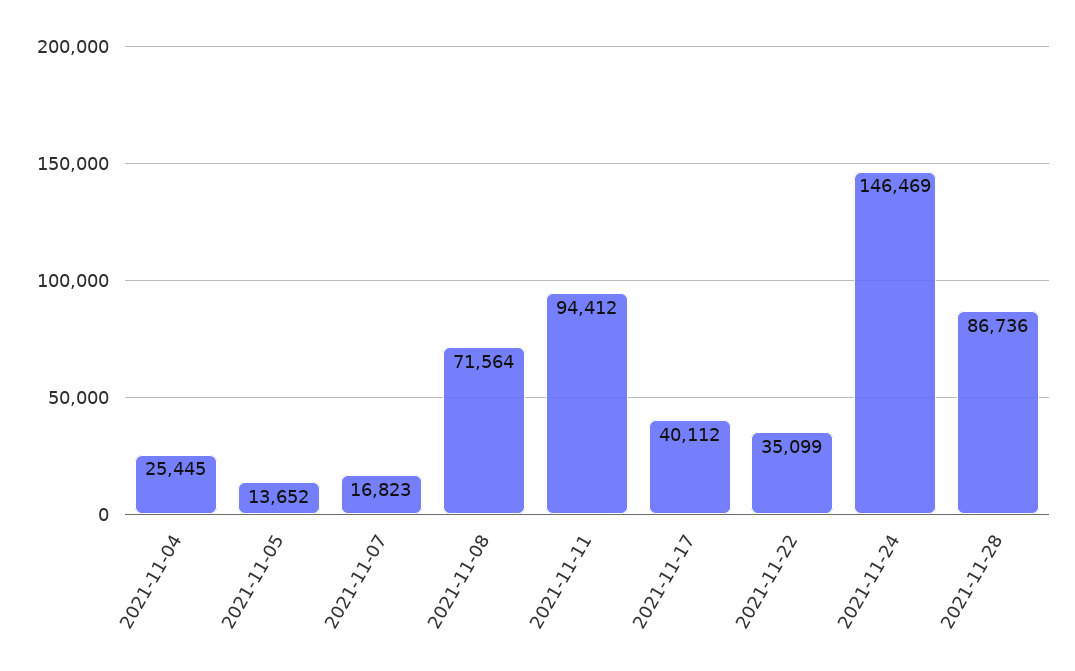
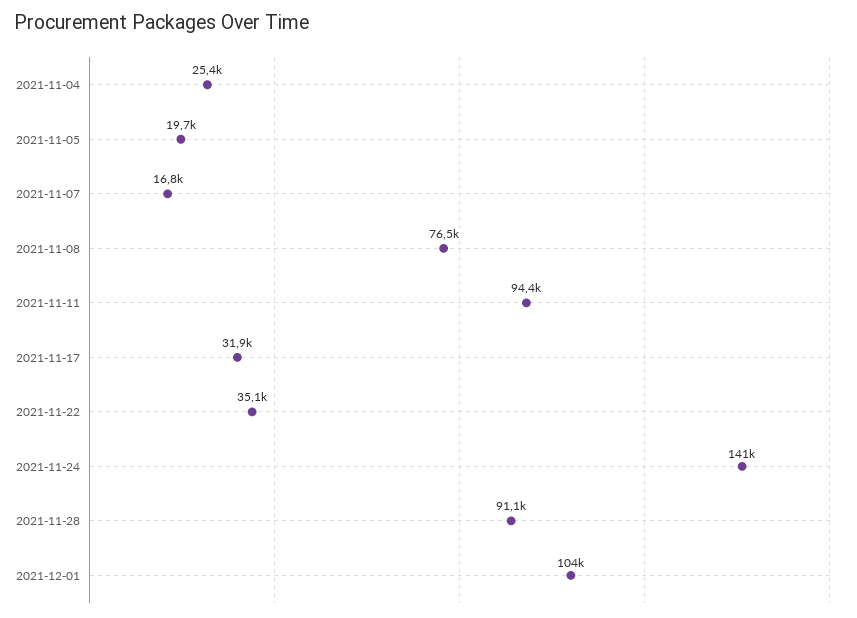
2021-11-05: 13652 -> 19700
2021-11-08: 71564 -> 76500
2021-11-17: 40112 -> 31900
2021-11-24: 146469 -> 141000
2021-11-28: 86736 -> 91100
2021-12-01: none -> 104000

